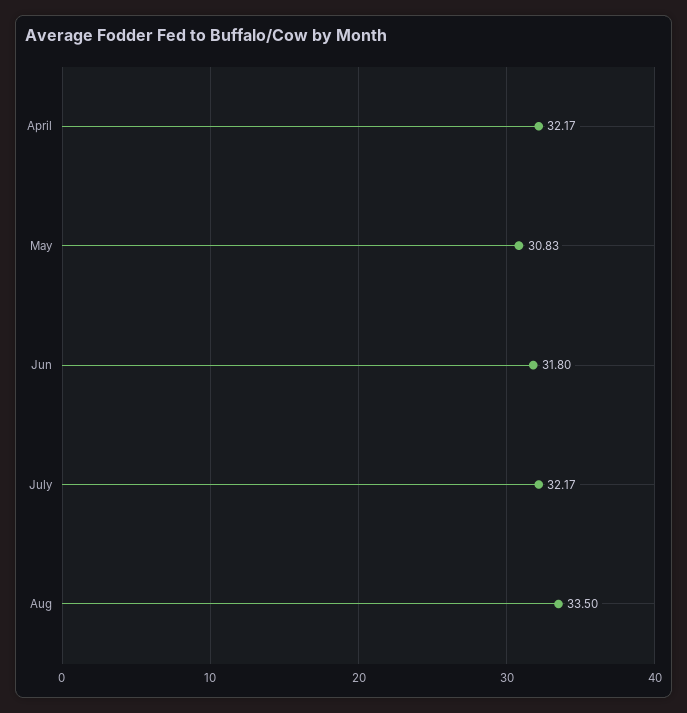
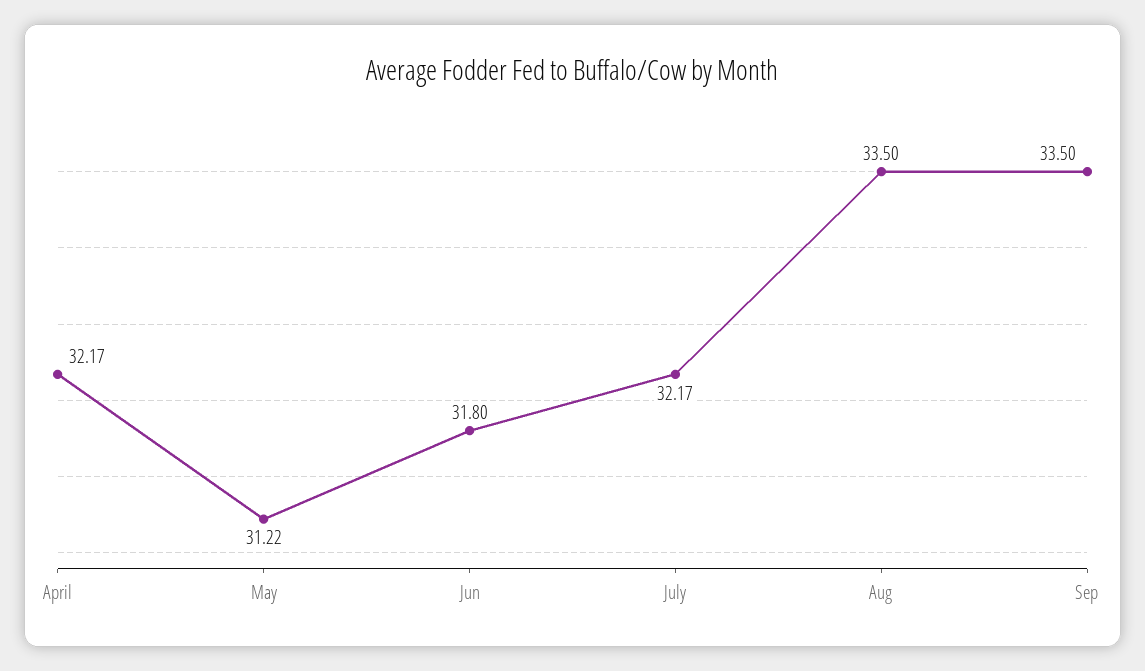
May: 30.83 -> 31.22
Sep: none -> 33.5

